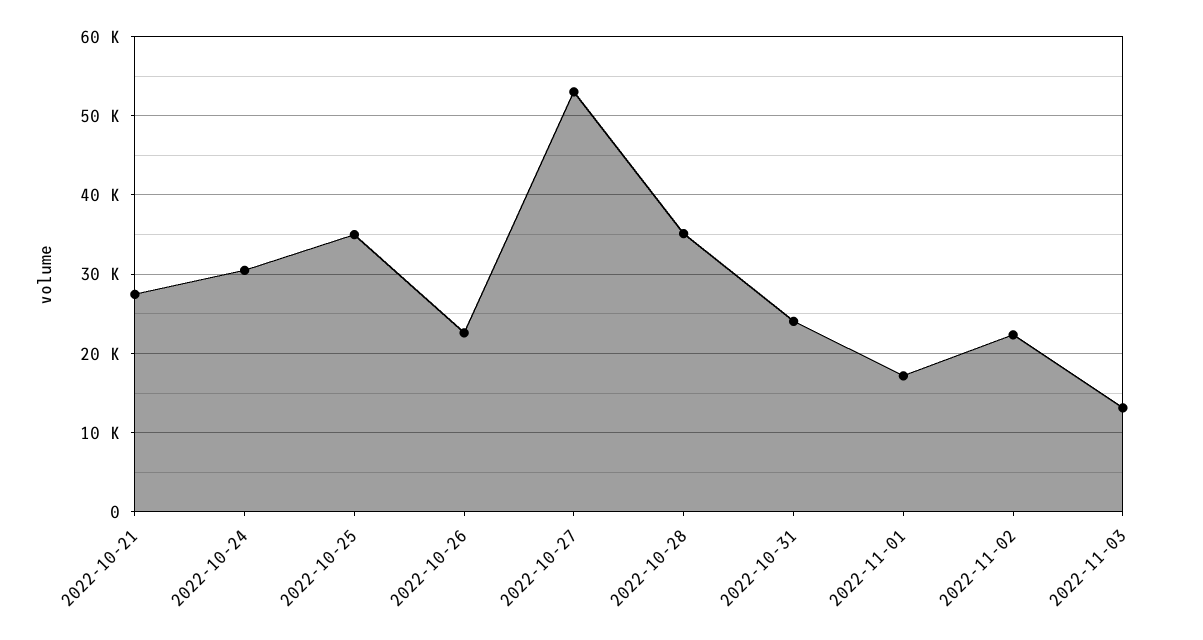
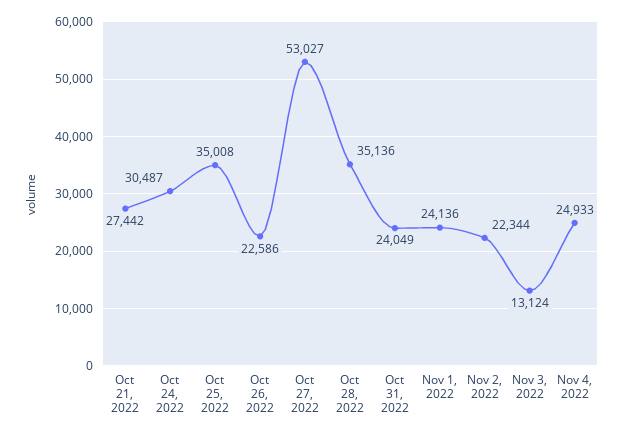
2022-11-01: 17000 -> 24136
Nov 4, 2022: none -> 24933

